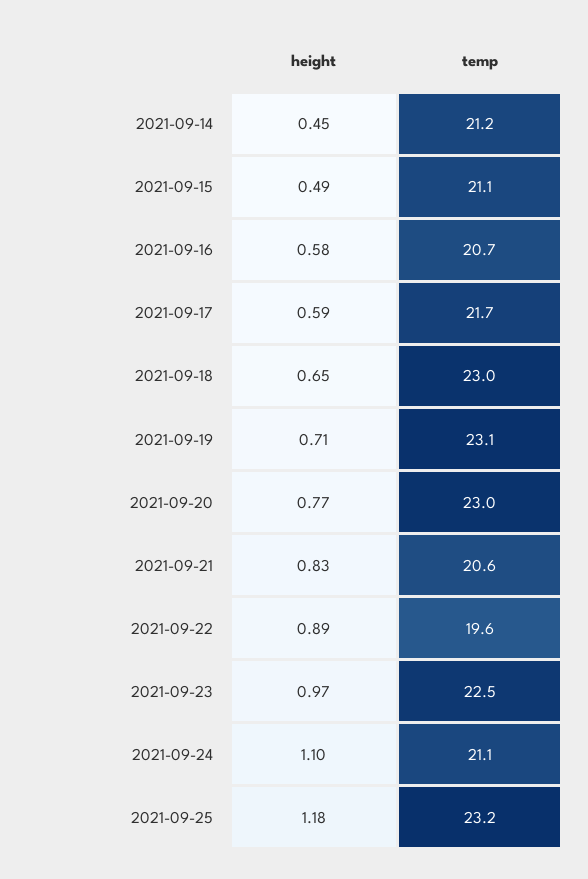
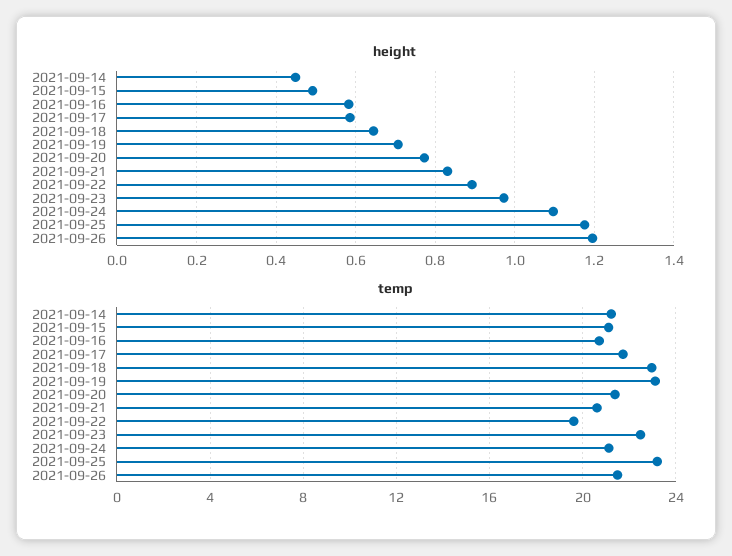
temp, 2021-09-20: 23 -> 21.5
height, 2021-09-26: none -> 1.2
temp, 2021-09-26: none -> 21.5

